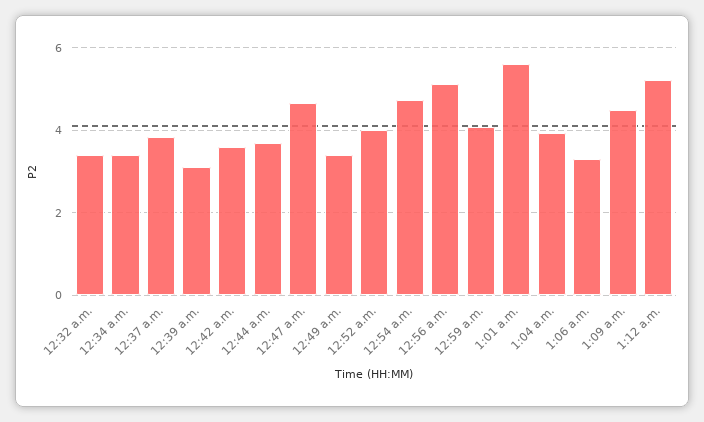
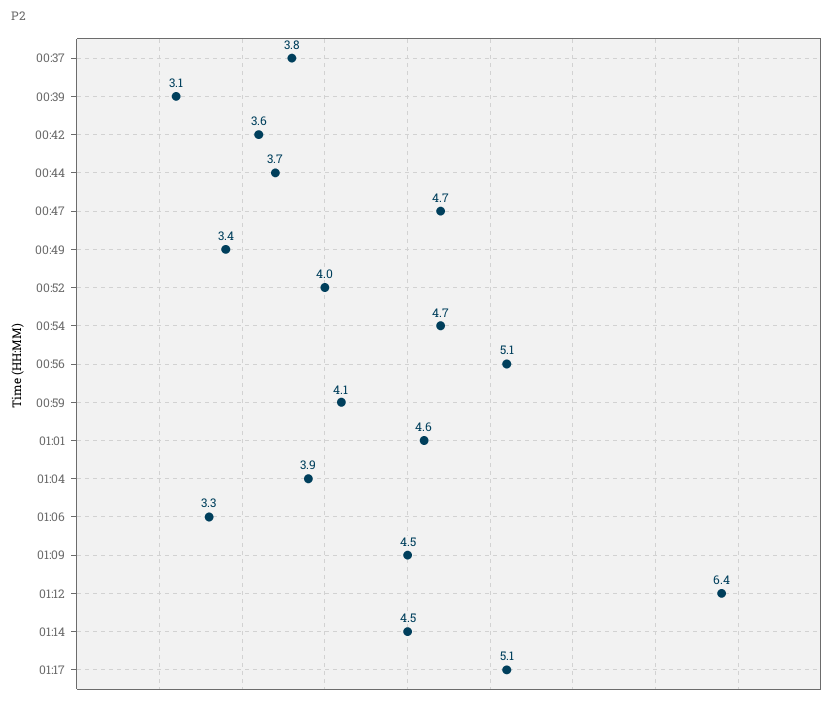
12:32 a.m.: 3.4 -> none
12:34 a.m.: 3.4 -> none
1:01 a.m.: 5.6 -> 4.6
1:12 a.m.: 5.2 -> 6.4
01:14: none -> 4.5
01:17: none -> 5.1

